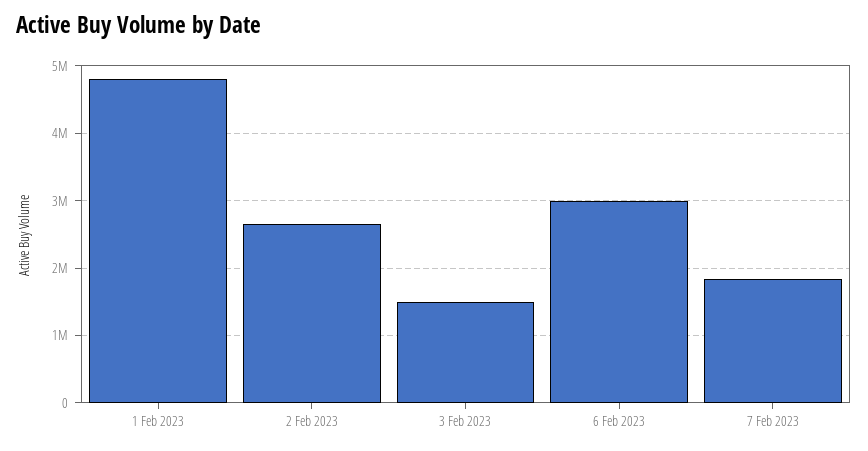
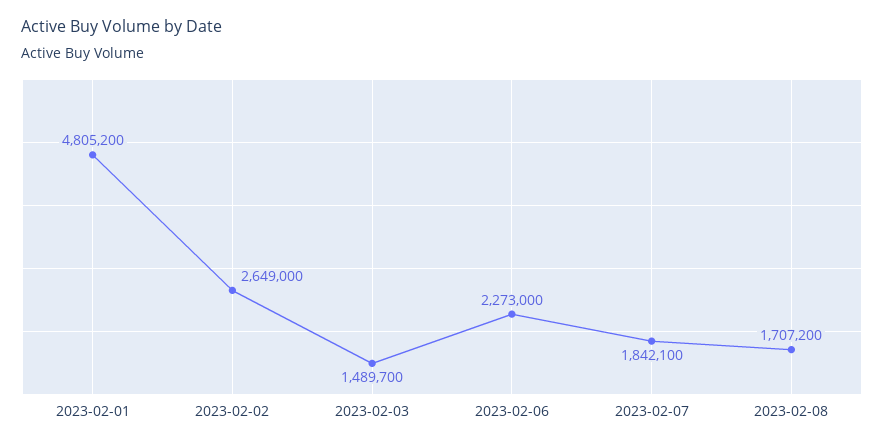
6 Feb 2023: 3000000 -> 2273000
2023-02-08: none -> 1707200

